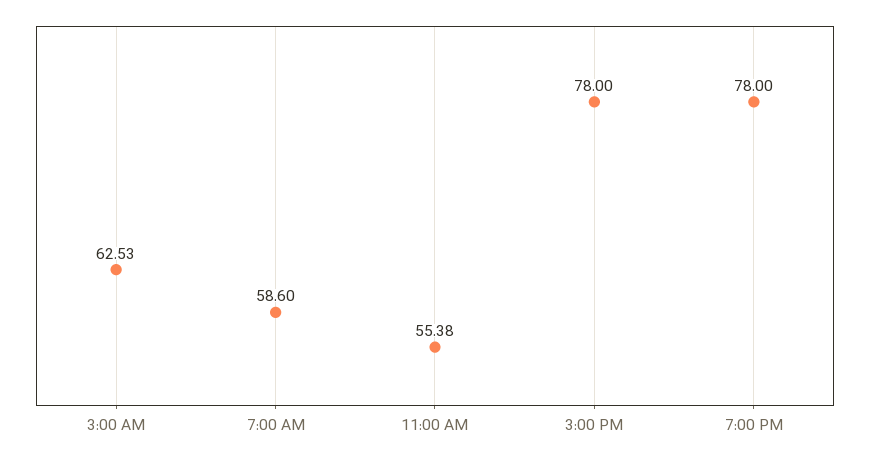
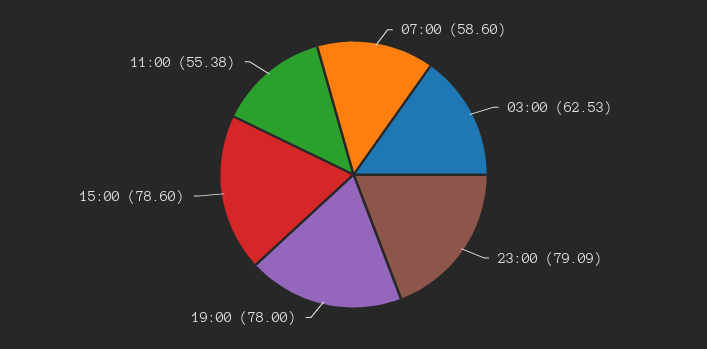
3:00 PM: 78 -> 78.6
23:00: none -> 79.09

